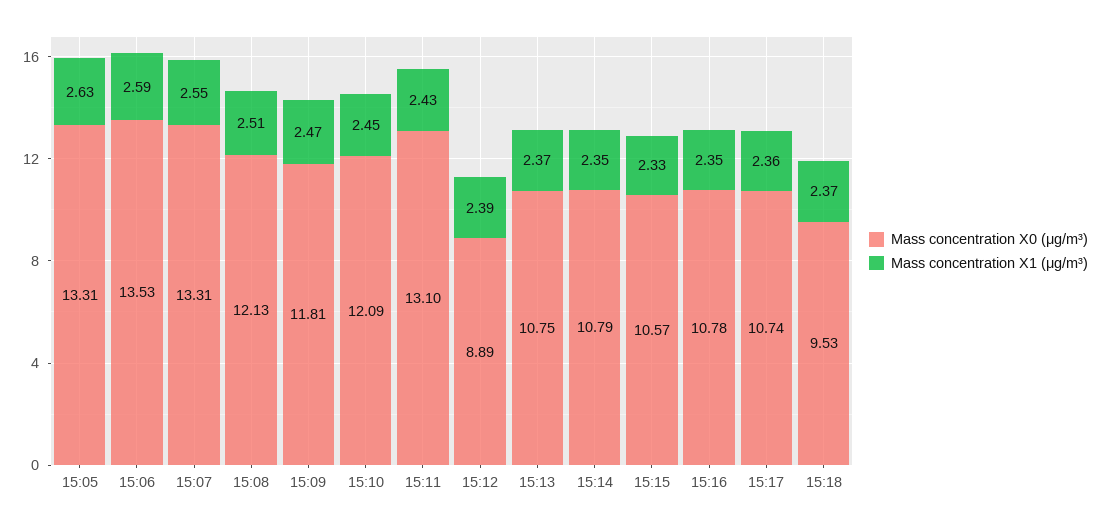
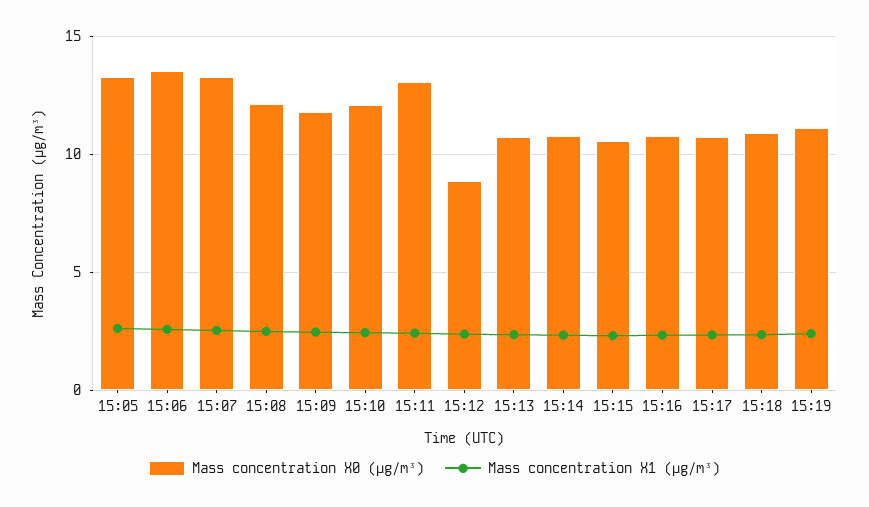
Mass concentration X0 (μg/m³), 15:18: 9.53 -> 11
Mass concentration X0 (μg/m³), 15:19: none -> 11
Mass concentration X1 (μg/m³), 15:19: none -> 2.5

